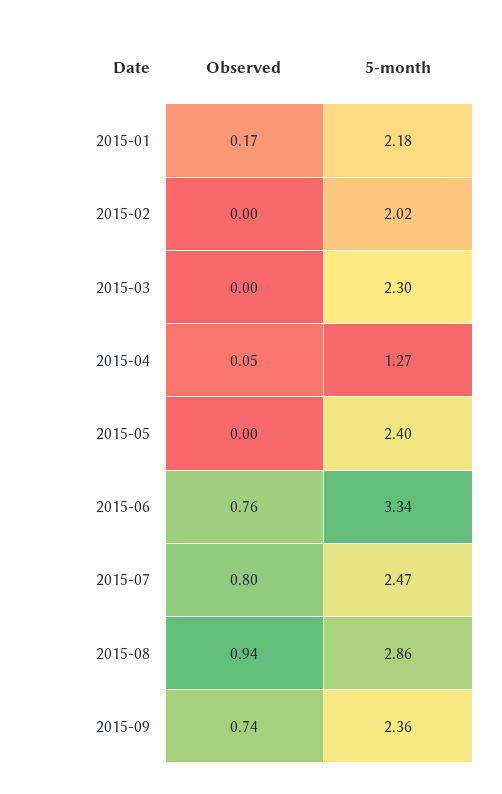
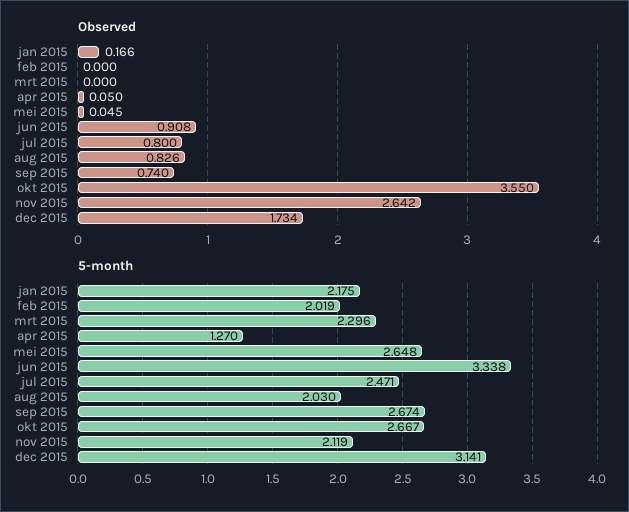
Observed, 2015-05: 0 -> 0.045
5-month, 2015-05: 2.4 -> 2.648
Observed, 2015-06: 0.76 -> 0.908
Observed, 2015-08: 0.94 -> 0.826
5-month, 2015-08: 2.86 -> 2.03
5-month, 2015-09: 2.36 -> 2.674
Observed, okt 2015: none -> 3.55
Observed, nov 2015: none -> 2.642
Observed, dec 2015: none -> 1.734
5-month, okt 2015: none -> 2.667
5-month, nov 2015: none -> 2.119
5-month, dec 2015: none -> 3.141

